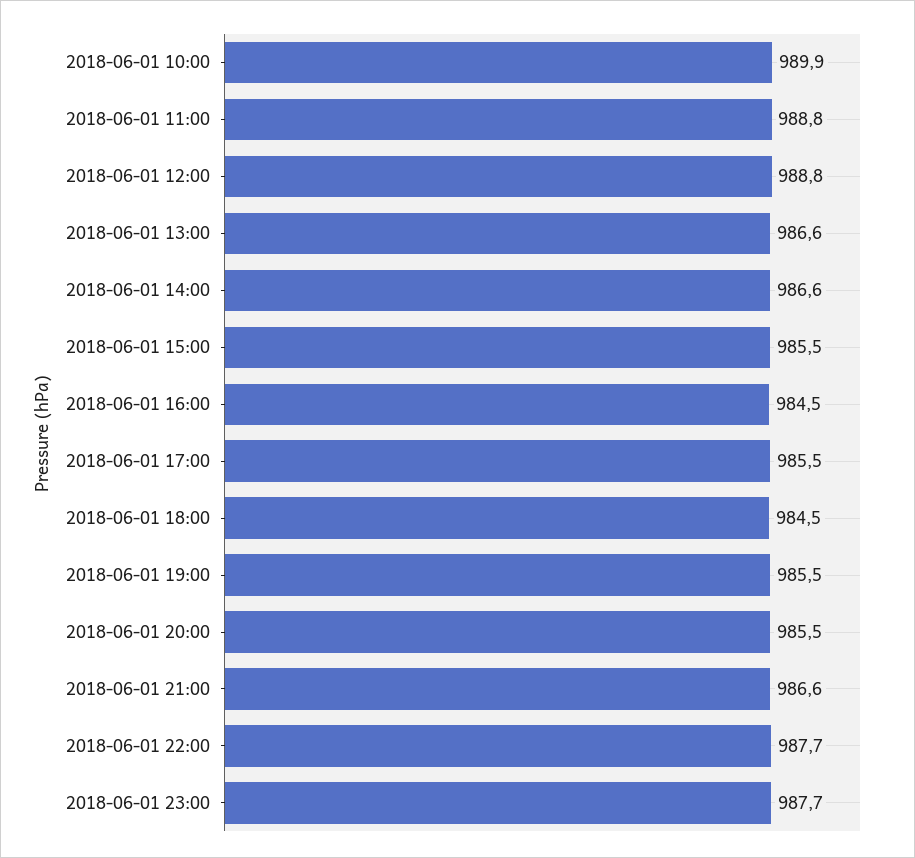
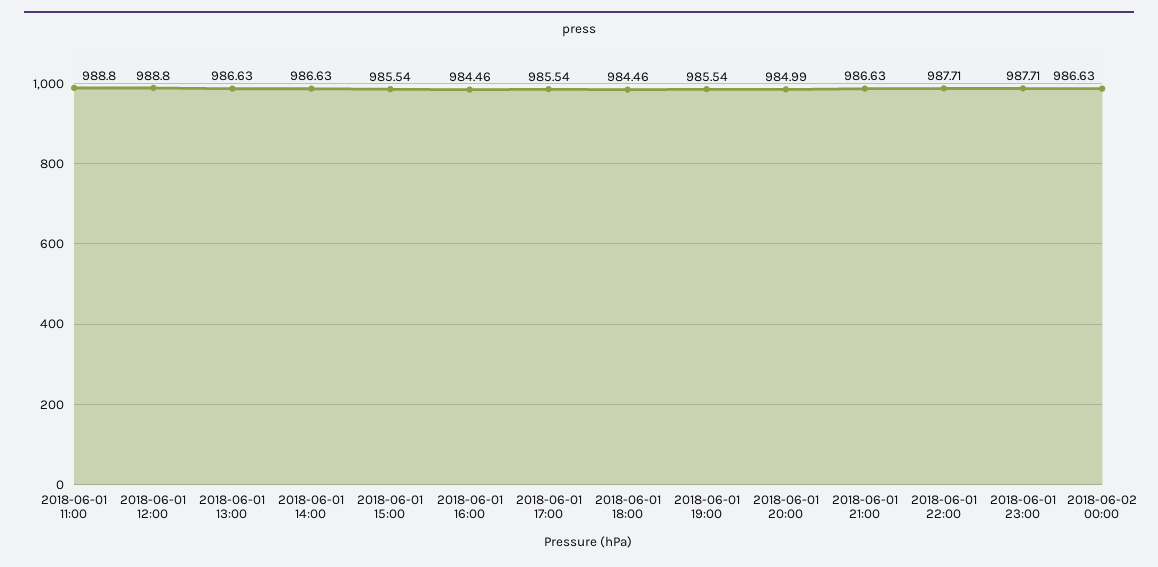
2018-06-01 10:00: 989.9 -> none
2018-06-01 20:00: 985.5 -> 984.99
2018-06-02 00:00: none -> 986.63

